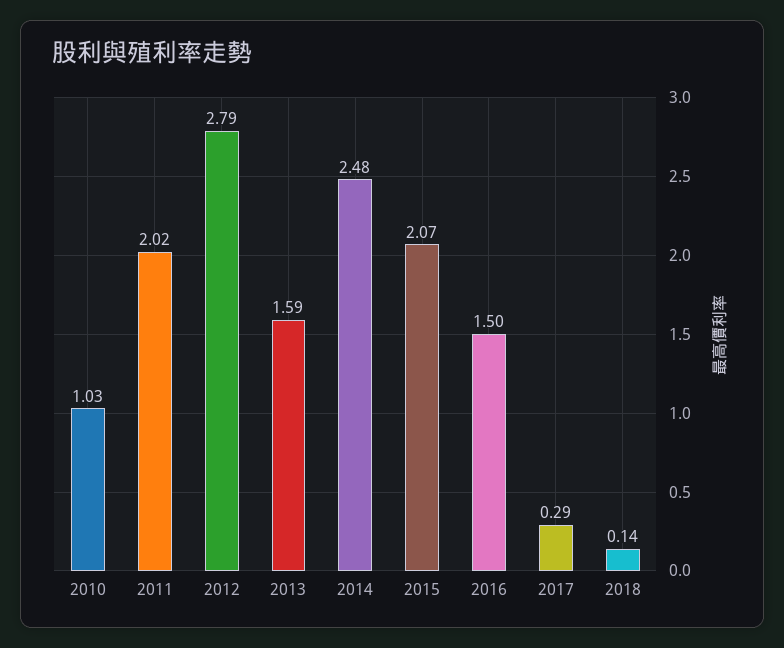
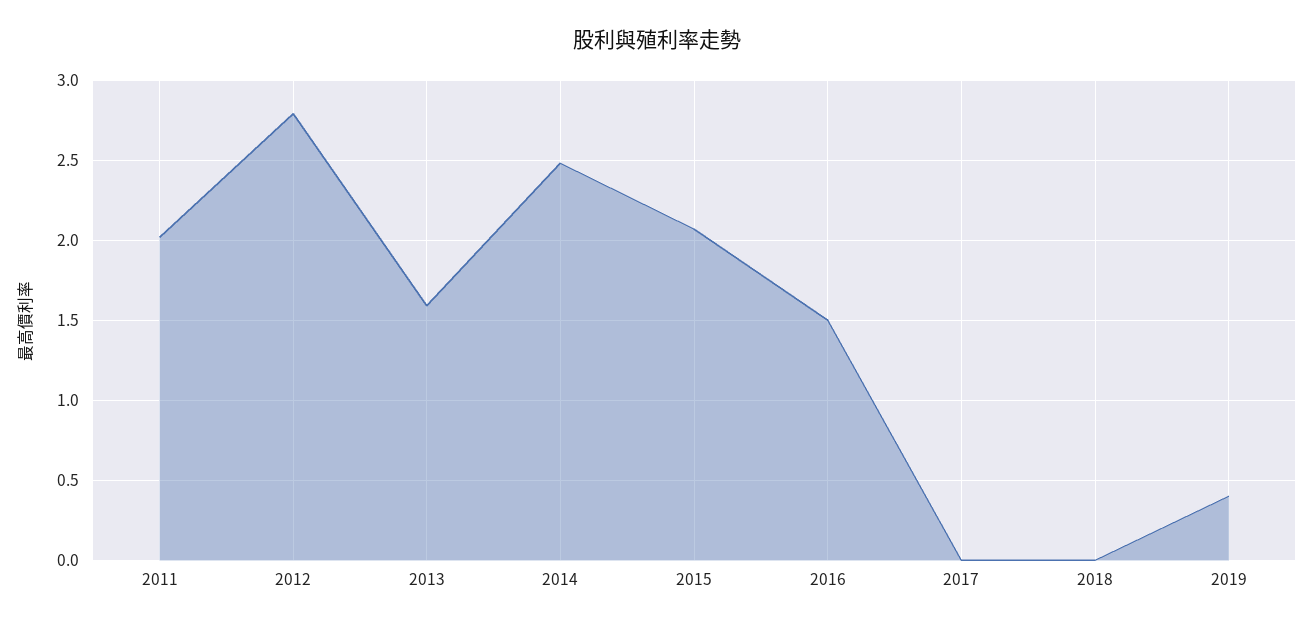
2010: 1.03 -> none
2017: 0.29 -> 0
2018: 0.14 -> 0
2019: none -> 0.4

